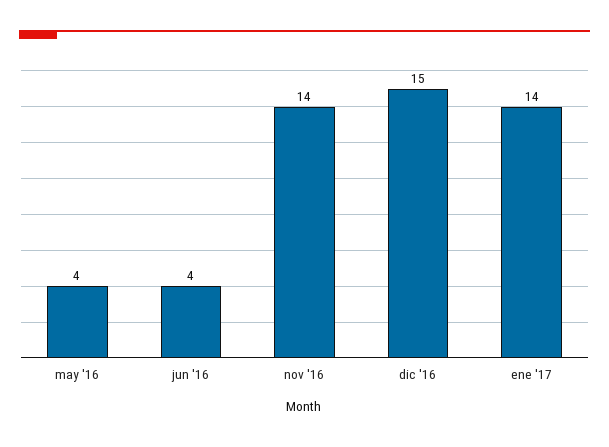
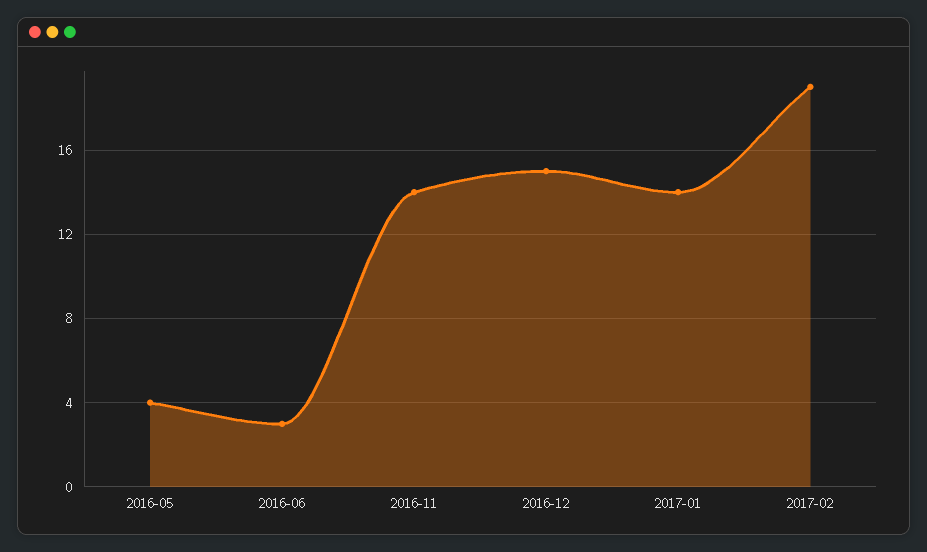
jun '16: 4 -> 3
2017-02: none -> 19

